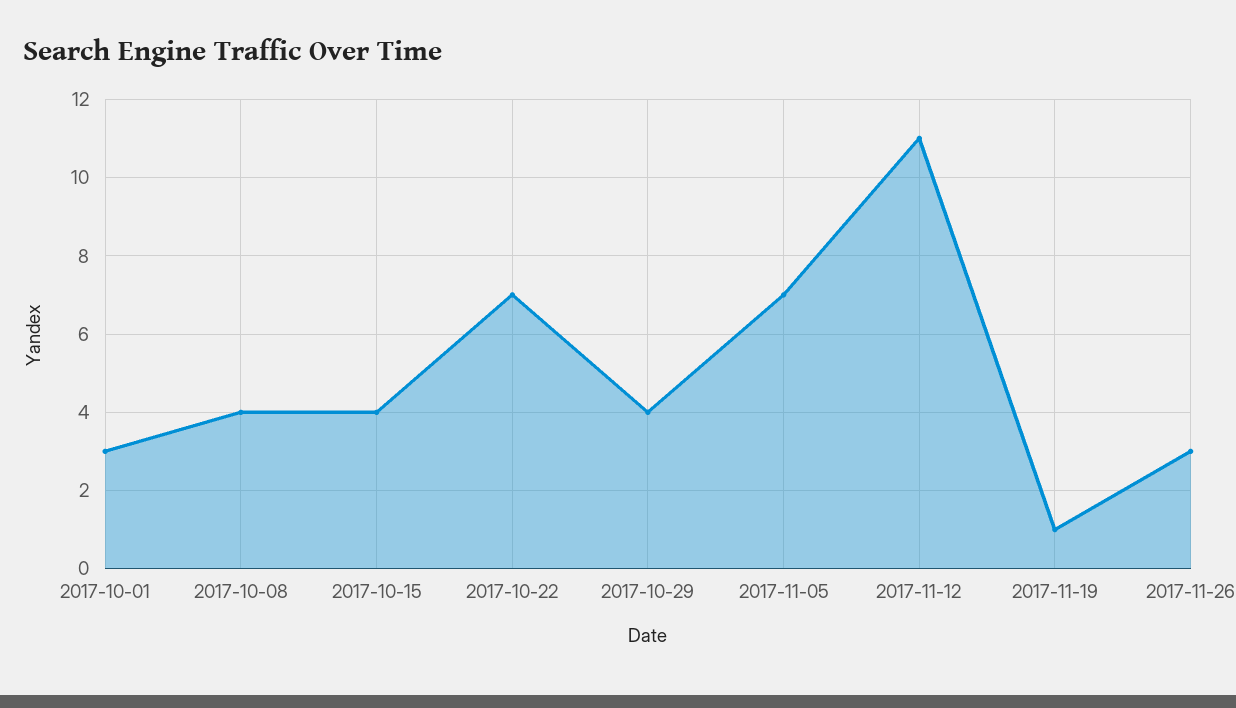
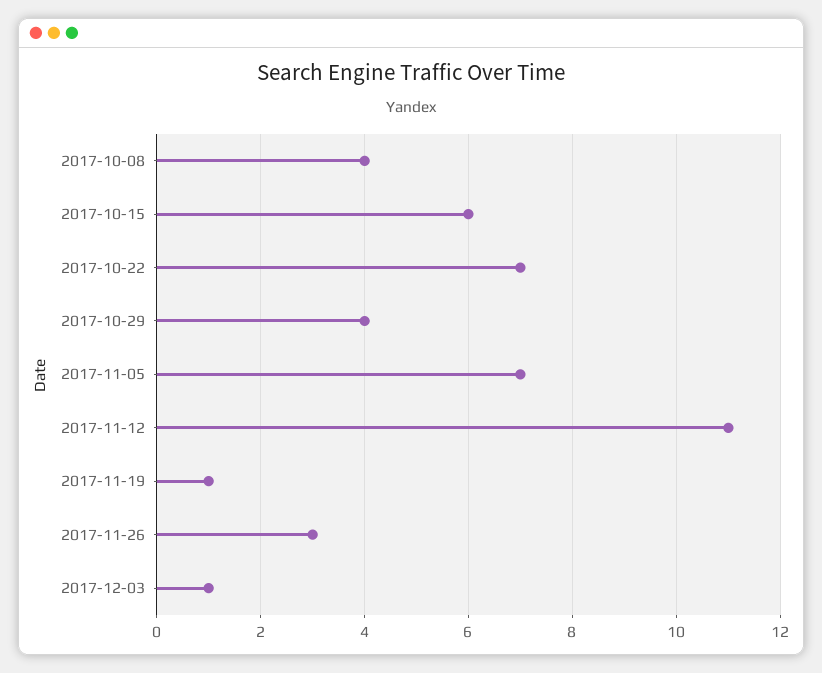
2017-10-01: 3 -> none
2017-10-15: 4 -> 6
2017-12-03: none -> 1

